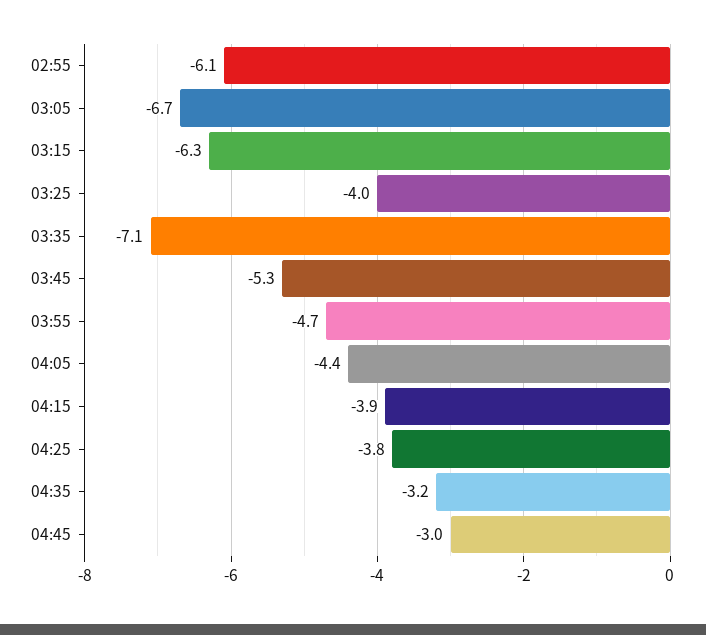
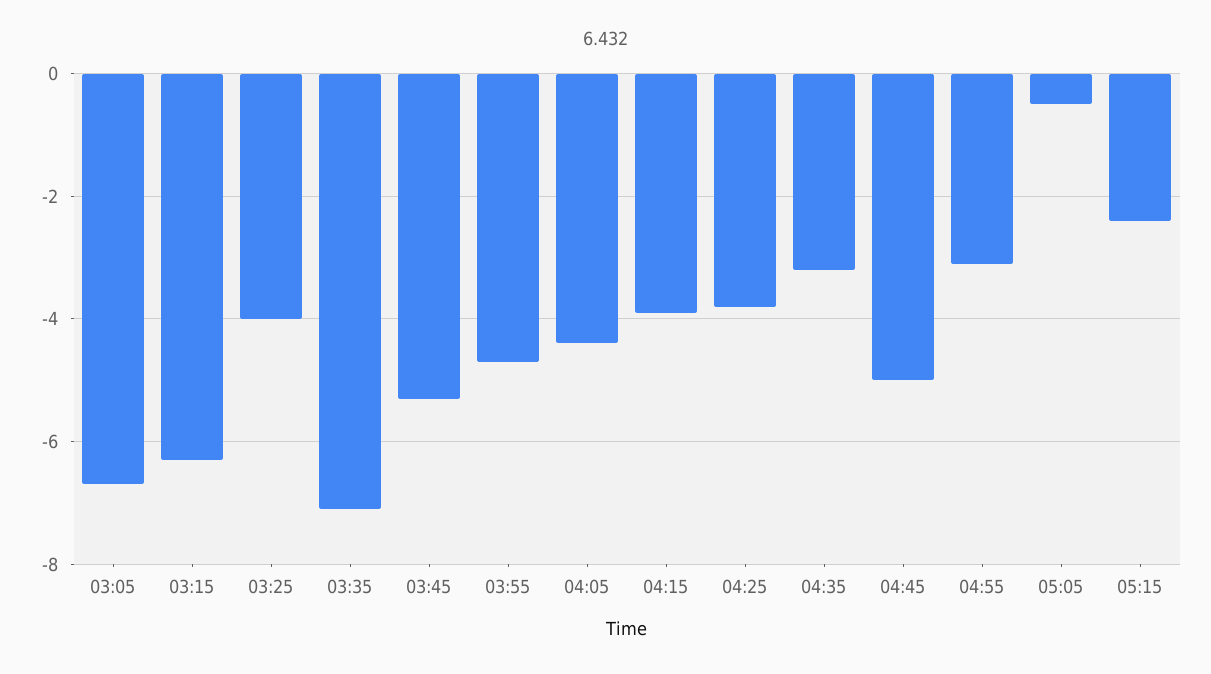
02:55: -6.1 -> none
04:45: -3 -> -5
04:55: none -> -3
05:05: none -> -0.5
05:15: none -> -2.5

